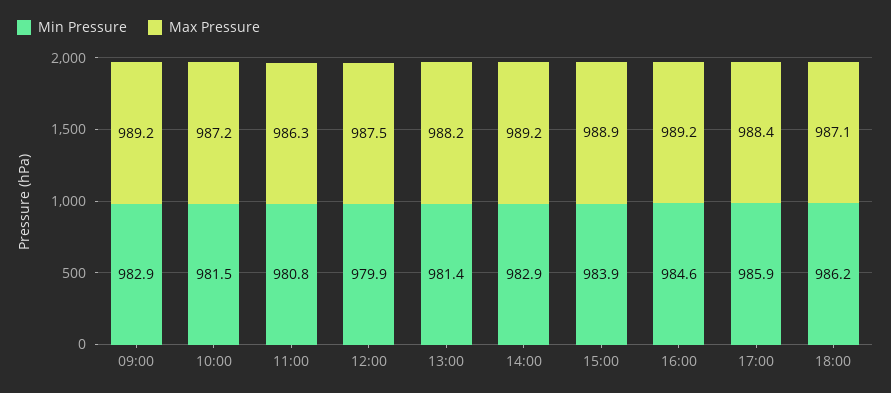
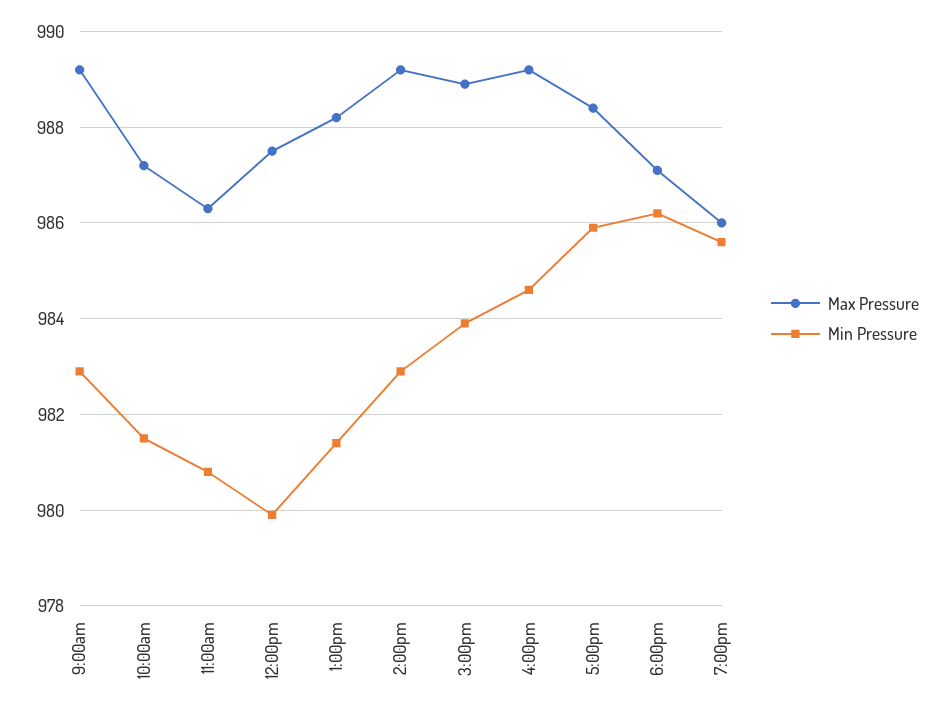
Max Pressure, 7:00pm: none -> 986
Min Pressure, 7:00pm: none -> 985.5

